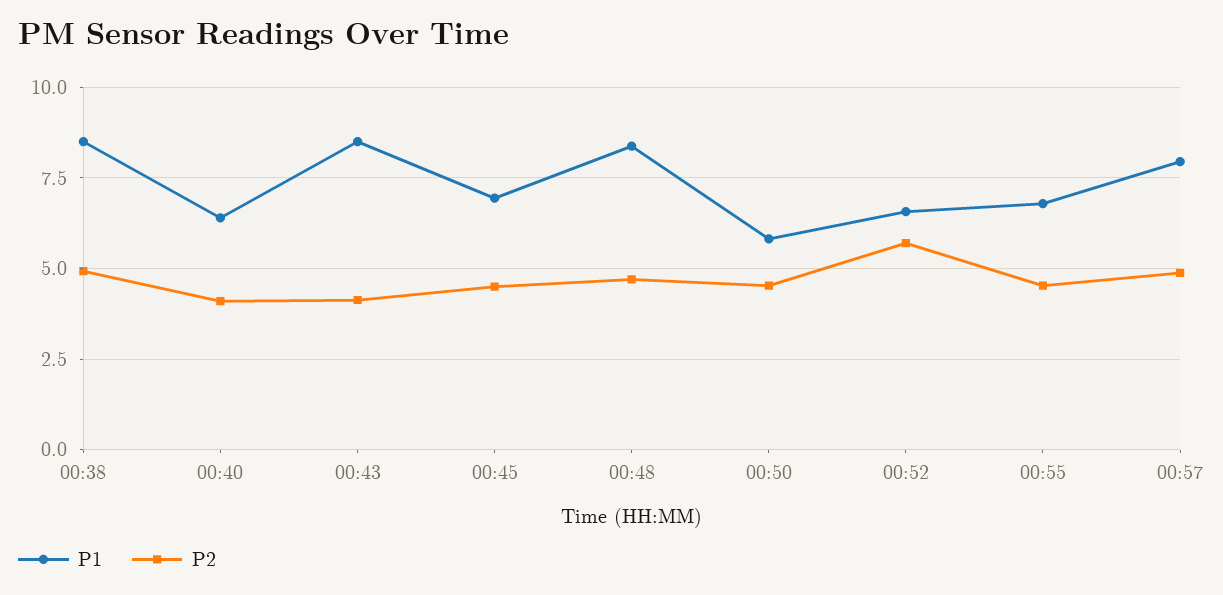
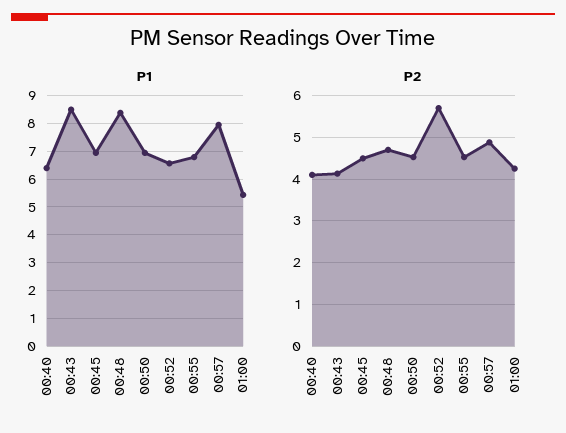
P1, 00:38: 8.5 -> none
P2, 00:38: 5 -> none
P1, 00:50: 5.75 -> 7
P1, 01:00: none -> 5.5
P2, 01:00: none -> 4.2

